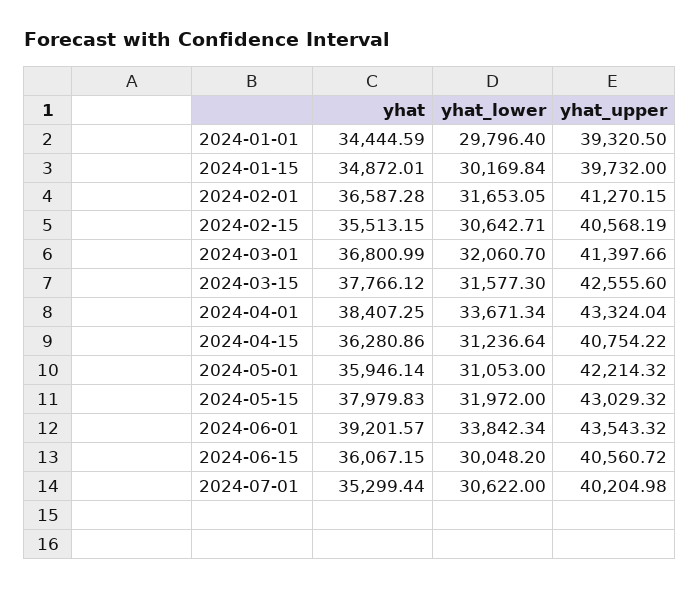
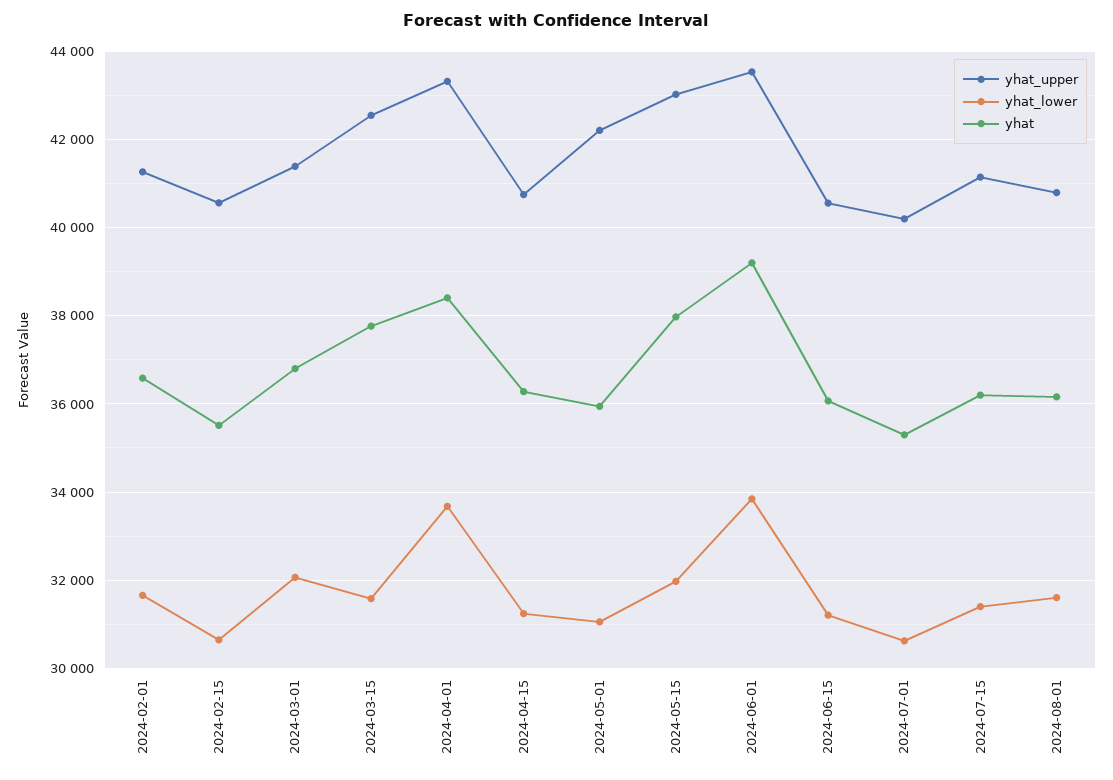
yhat, 2024-01-01: 34444.59 -> none
yhat_lower, 2024-01-01: 29796.4 -> none
yhat_upper, 2024-01-01: 39320.5 -> none
yhat, 2024-01-15: 34872.01 -> none
yhat_lower, 2024-01-15: 30169.84 -> none
yhat_upper, 2024-01-15: 39732 -> none
yhat_lower, 2024-06-15: 30048.2 -> 31200
yhat_upper, 2024-07-15: none -> 41200
yhat_lower, 2024-07-15: none -> 31400
yhat, 2024-07-15: none -> 36200
yhat_upper, 2024-08-01: none -> 40800
yhat_lower, 2024-08-01: none -> 31600
yhat, 2024-08-01: none -> 36200

